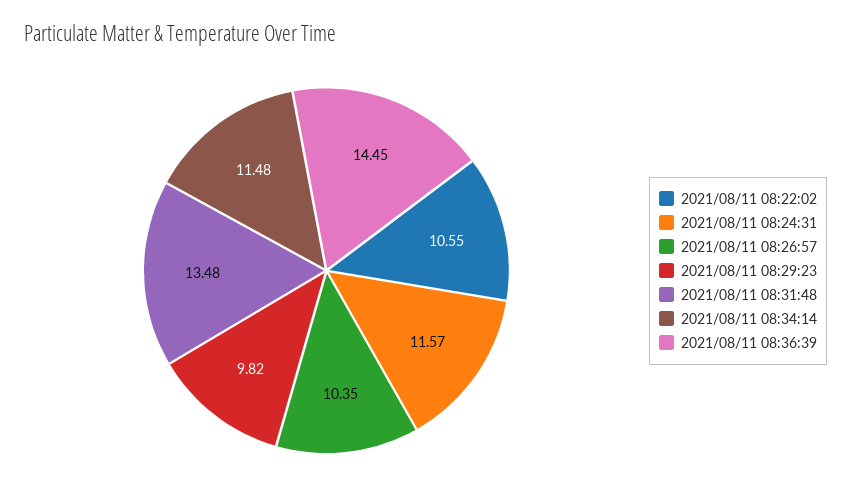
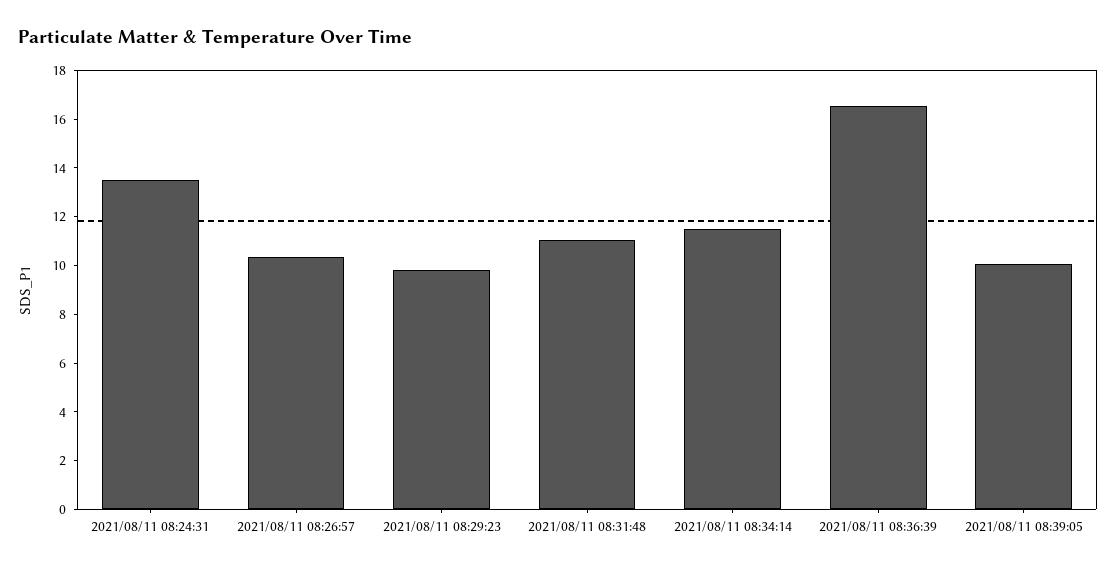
2021/08/11 08:22:02: 10.55 -> none
2021/08/11 08:24:31: 11.57 -> 13.5
2021/08/11 08:31:48: 13.48 -> 11
2021/08/11 08:36:39: 14.45 -> 16.5
2021/08/11 08:39:05: none -> 10

